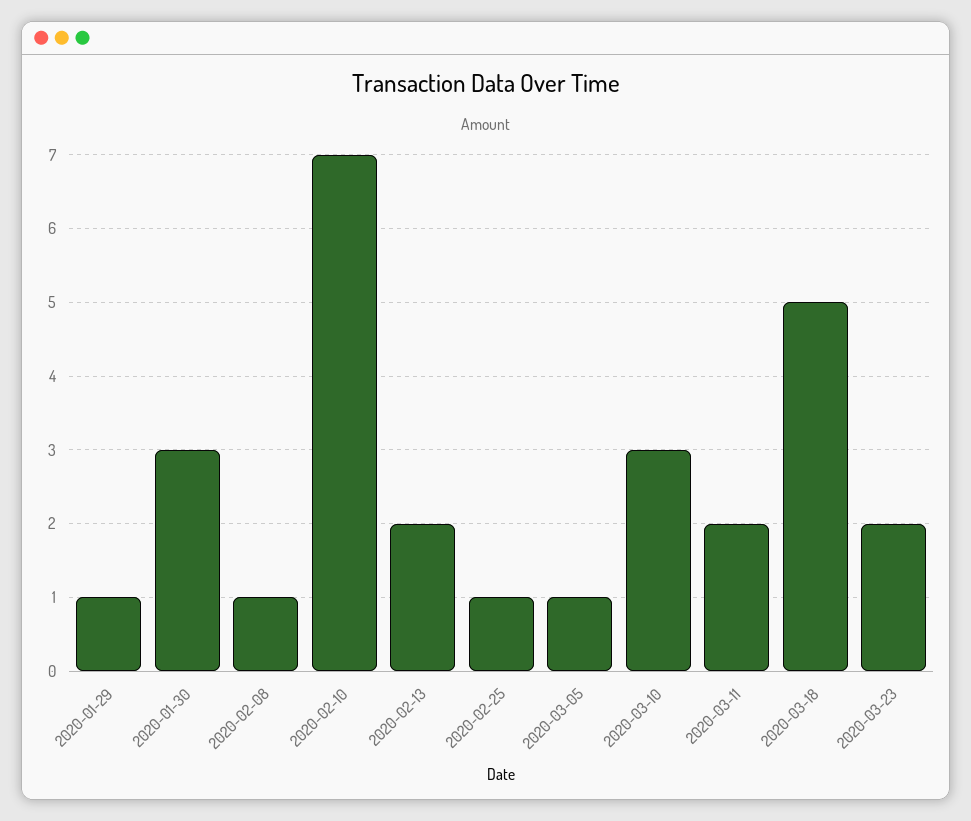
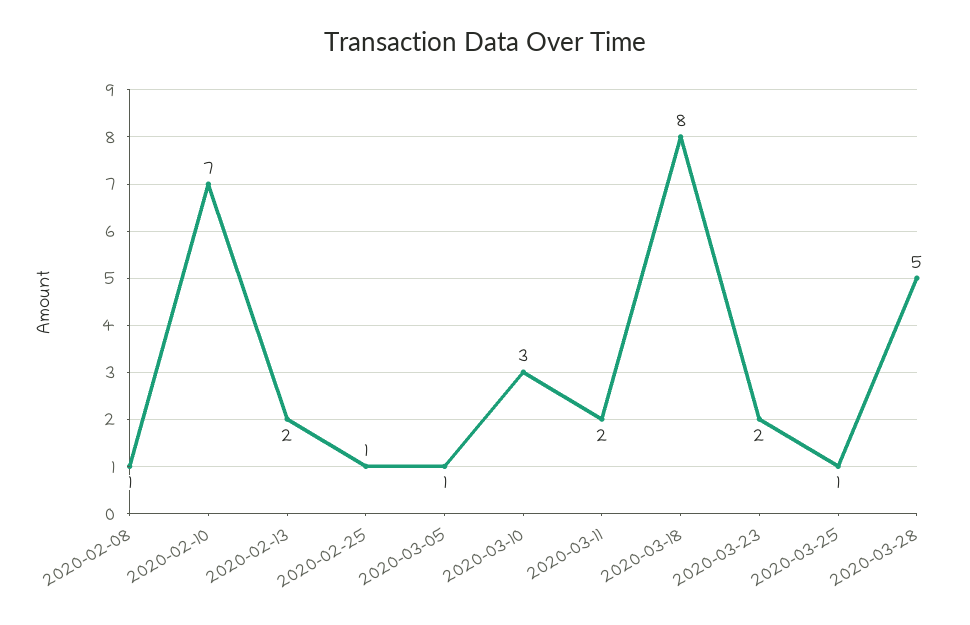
2020-01-29: 1 -> none
2020-01-30: 3 -> none
2020-03-18: 5 -> 8
2020-03-25: none -> 1
2020-03-28: none -> 5

